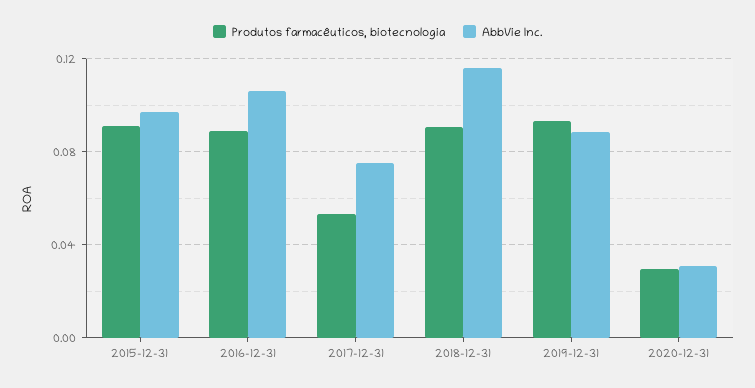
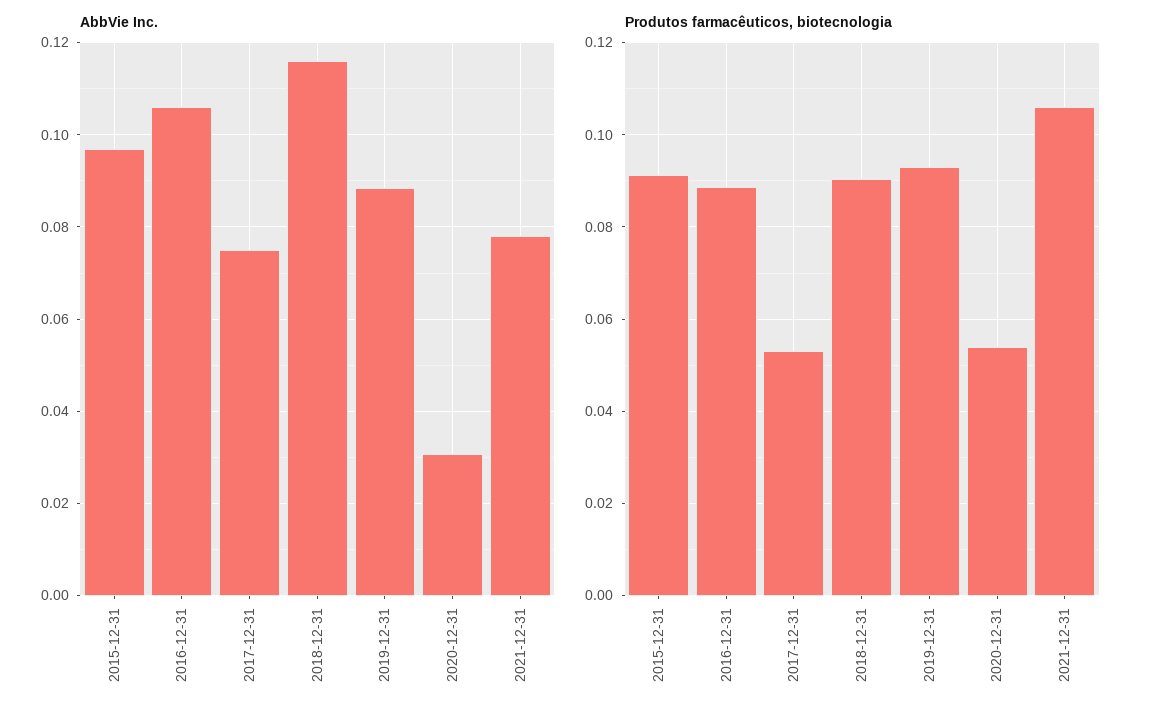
Produtos farmacêuticos, biotecnologia, 2020-12-31: 0.03 -> 0.054
AbbVie Inc., 2021-12-31: none -> 0.078
Produtos farmacêuticos, biotecnologia, 2021-12-31: none -> 0.106

